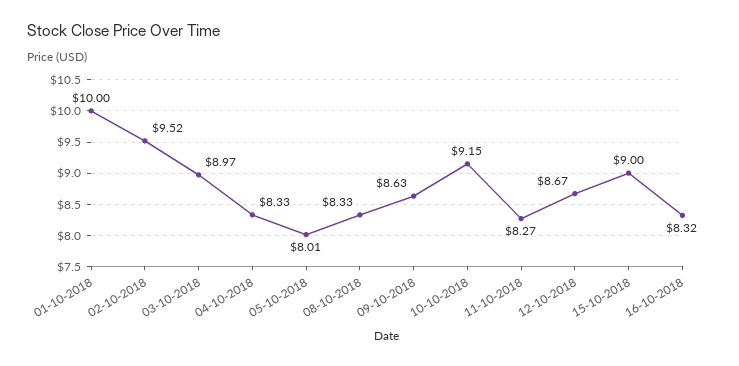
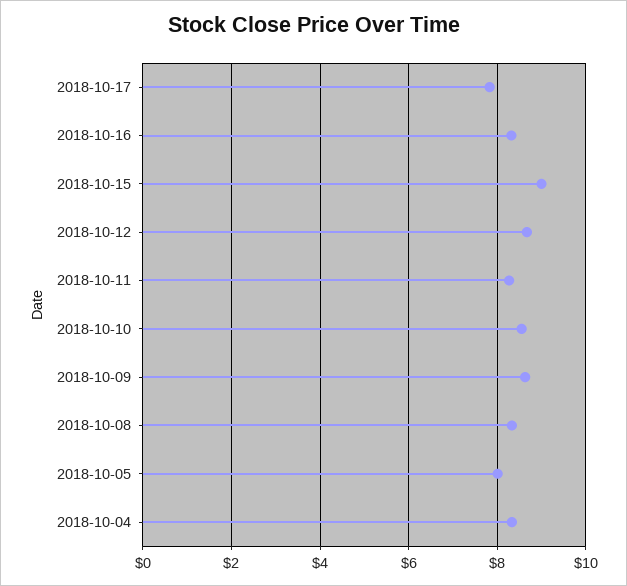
01-10-2018: 10 -> none
02-10-2018: 9.52 -> none
03-10-2018: 8.97 -> none
10-10-2018: 9.15 -> 8.6
2018-10-17: none -> 7.8

